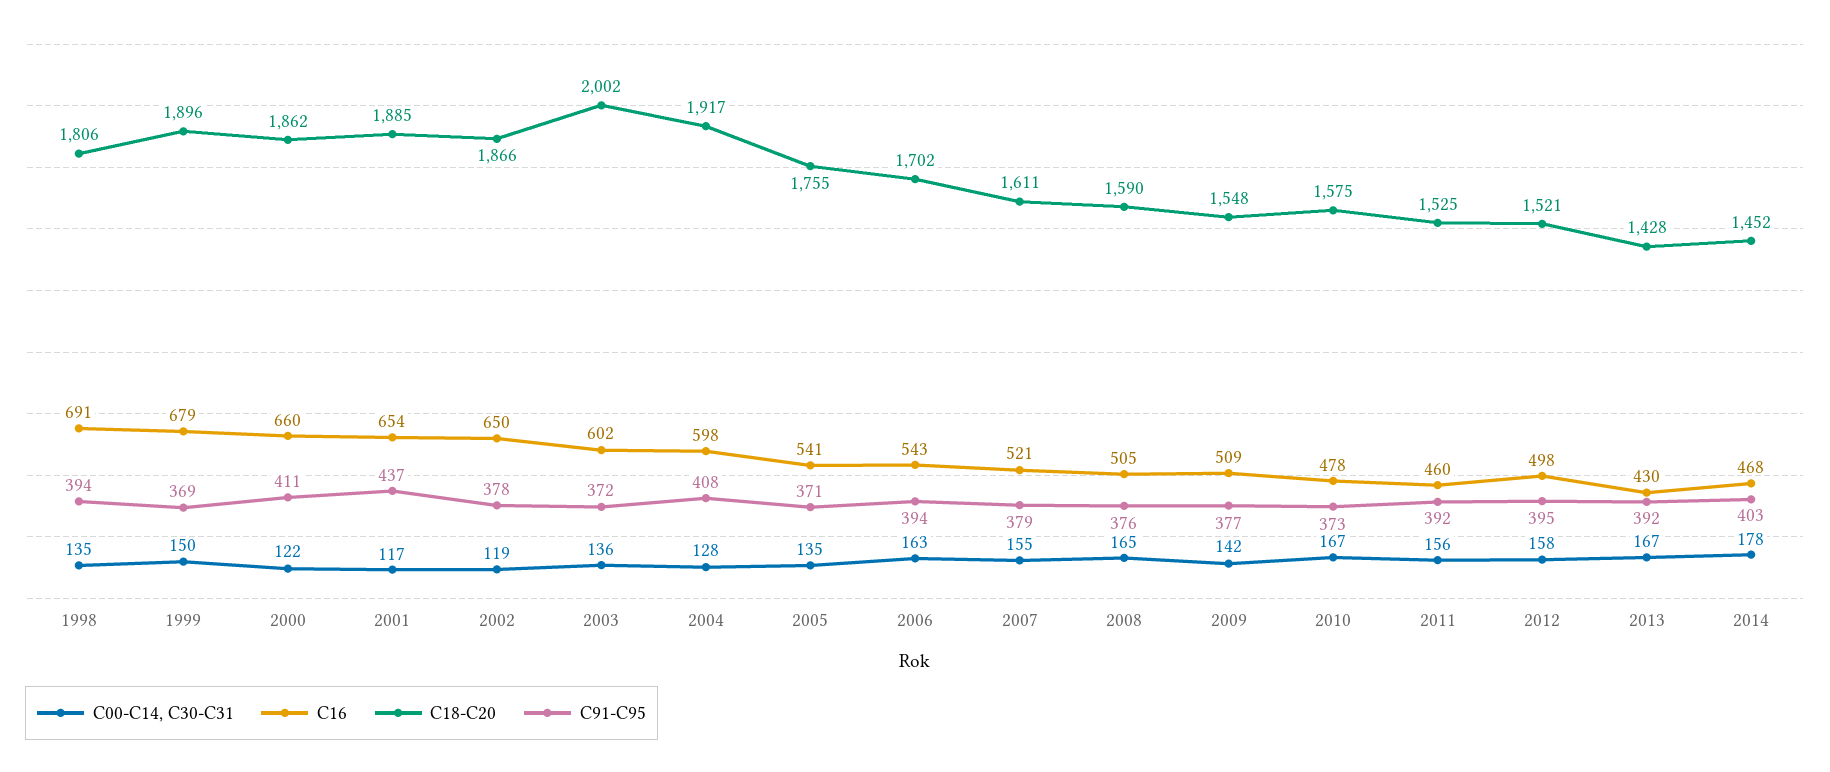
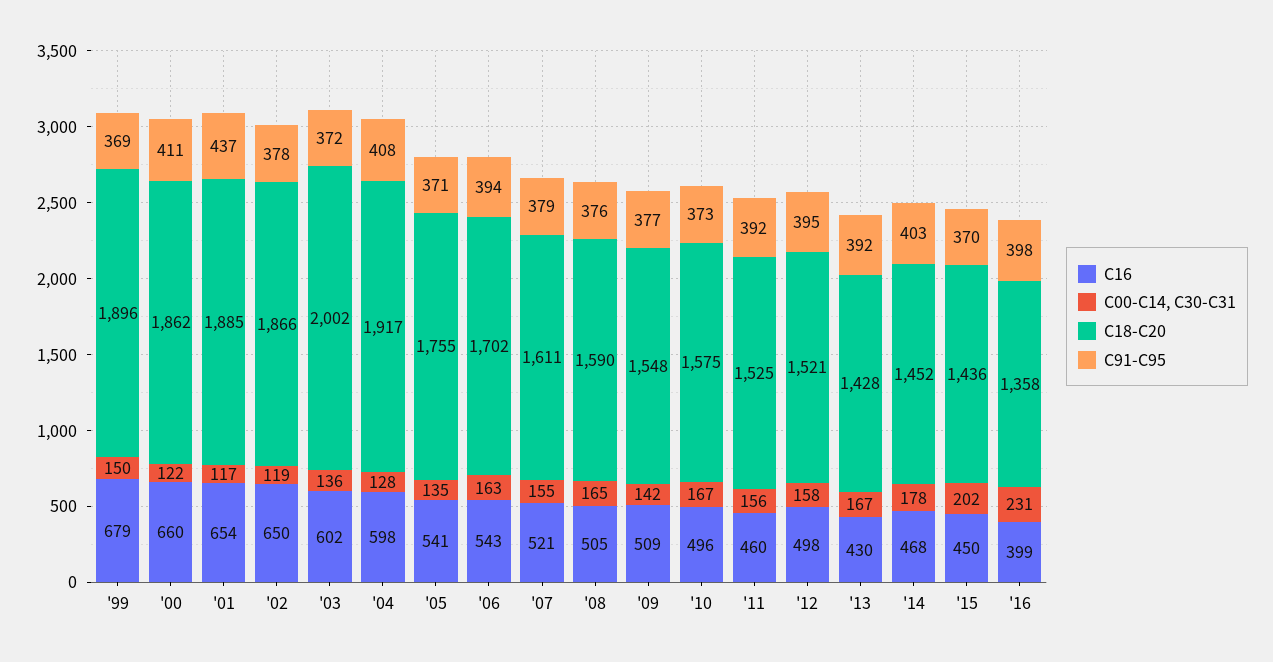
C00-C14, C30-C31, 1998: 135 -> none
C16, 1998: 691 -> none
C18-C20, 1998: 1806 -> none
C91-C95, 1998: 394 -> none
C16, 2010: 478 -> 496
C16, '15: none -> 450
C00-C14, C30-C31, '15: none -> 202
C18-C20, '15: none -> 1436
C91-C95, '15: none -> 370
C16, '16: none -> 399
C00-C14, C30-C31, '16: none -> 231
C18-C20, '16: none -> 1358
C91-C95, '16: none -> 398

